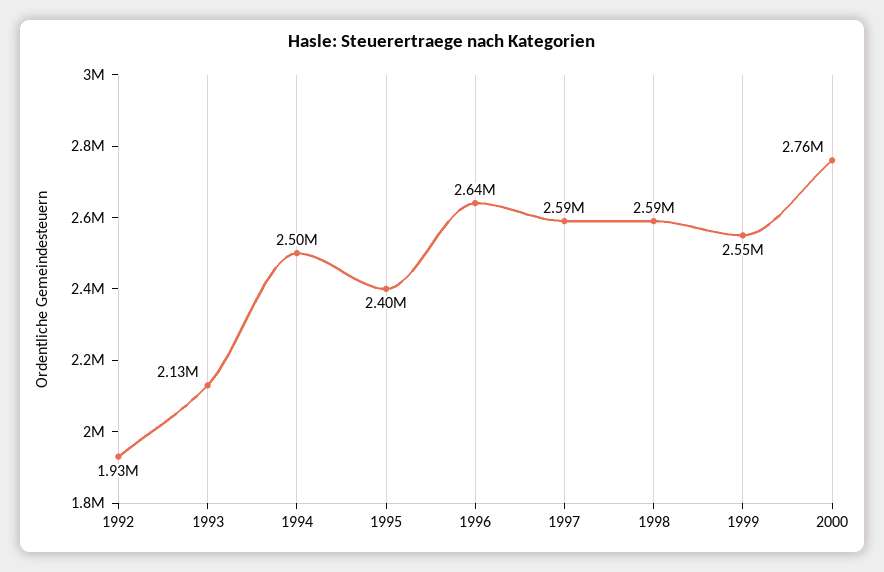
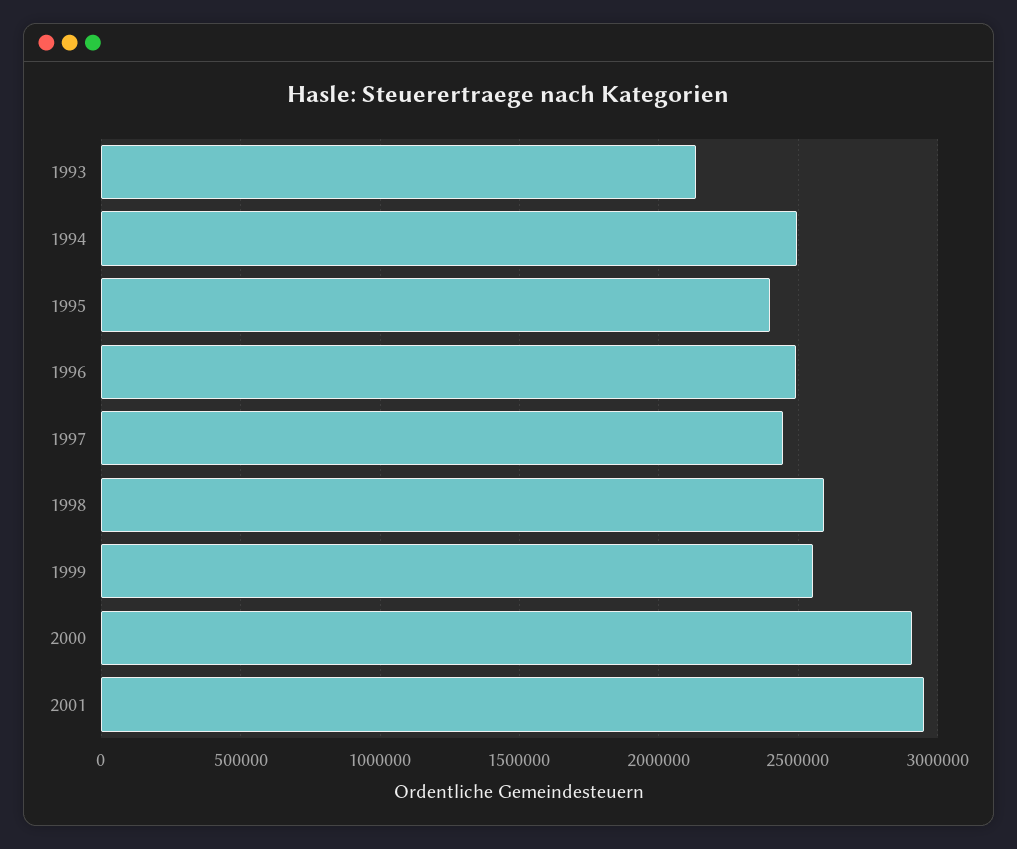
1992: 1930000 -> none
1996: 2640000 -> 2500000
1997: 2590000 -> 2450000
2000: 2760000 -> 2900000
2001: none -> 2950000

